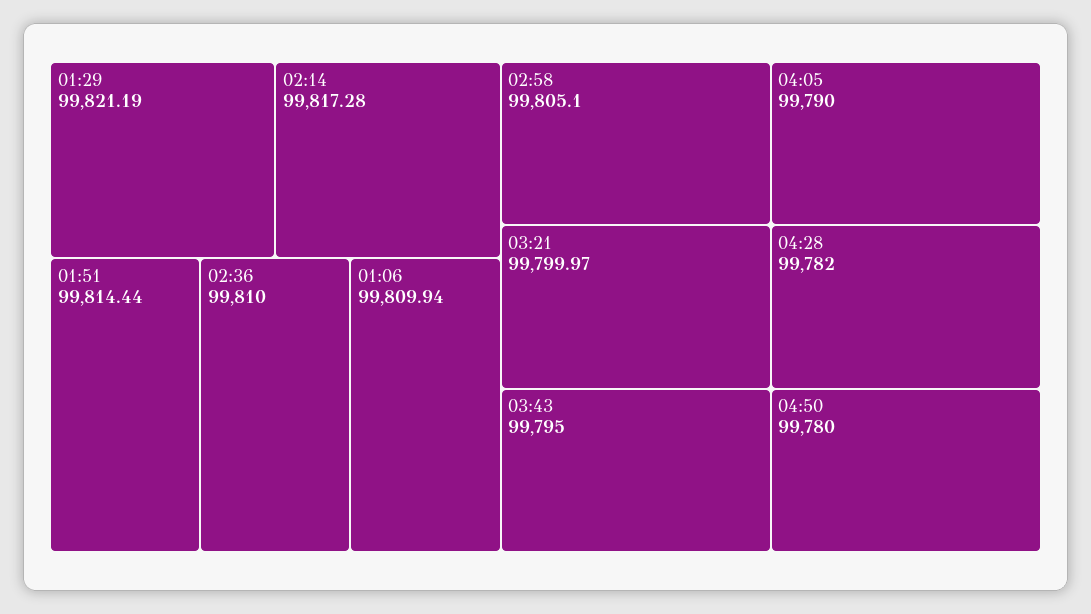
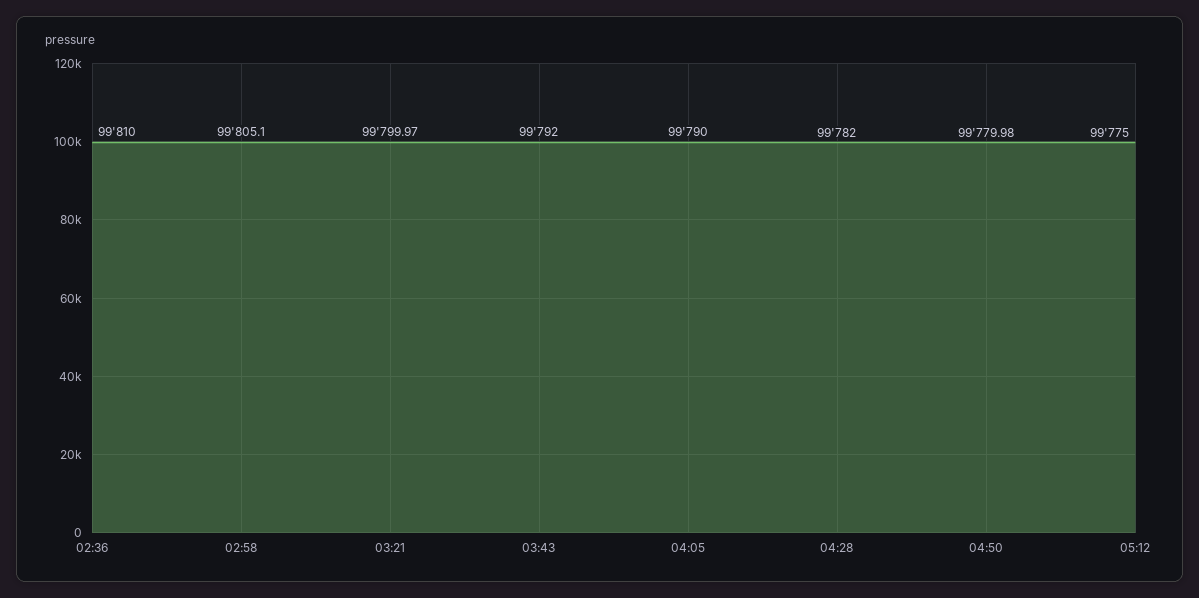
01:29: 99821.19 -> none
02:14: 99817.28 -> none
01:51: 99814.44 -> none
01:06: 99809.94 -> none
03:43: 99795 -> 99792
04:50: 99780 -> 99779.98
05:12: none -> 99775

